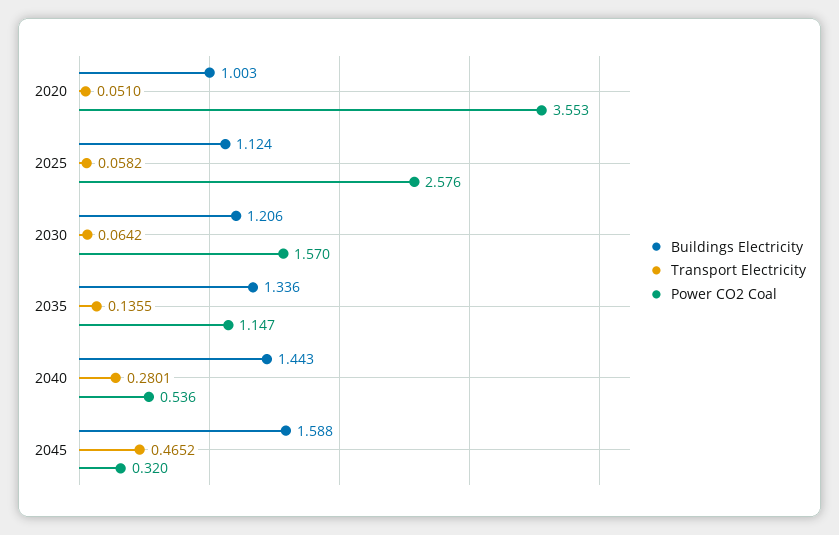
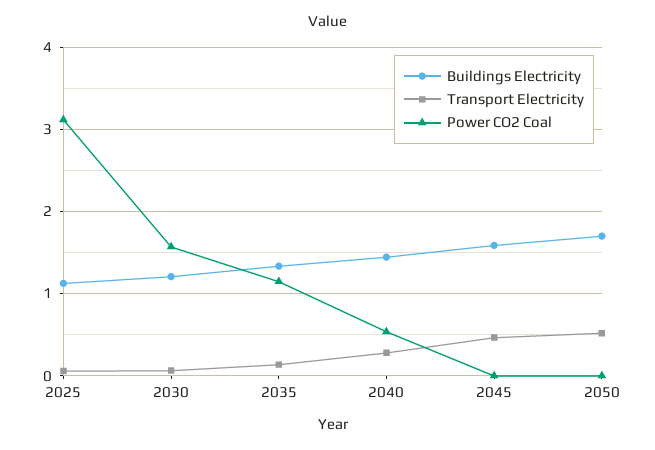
Buildings Electricity, 2020: 1.003 -> none
Transport Electricity, 2020: 0.051 -> none
Power CO2 Coal, 2020: 3.553 -> none
Power CO2 Coal, 2025: 2.576 -> 3.1
Power CO2 Coal, 2045: 0.32 -> 0
Buildings Electricity, 2050: none -> 1.7
Transport Electricity, 2050: none -> 0.5
Power CO2 Coal, 2050: none -> 0

